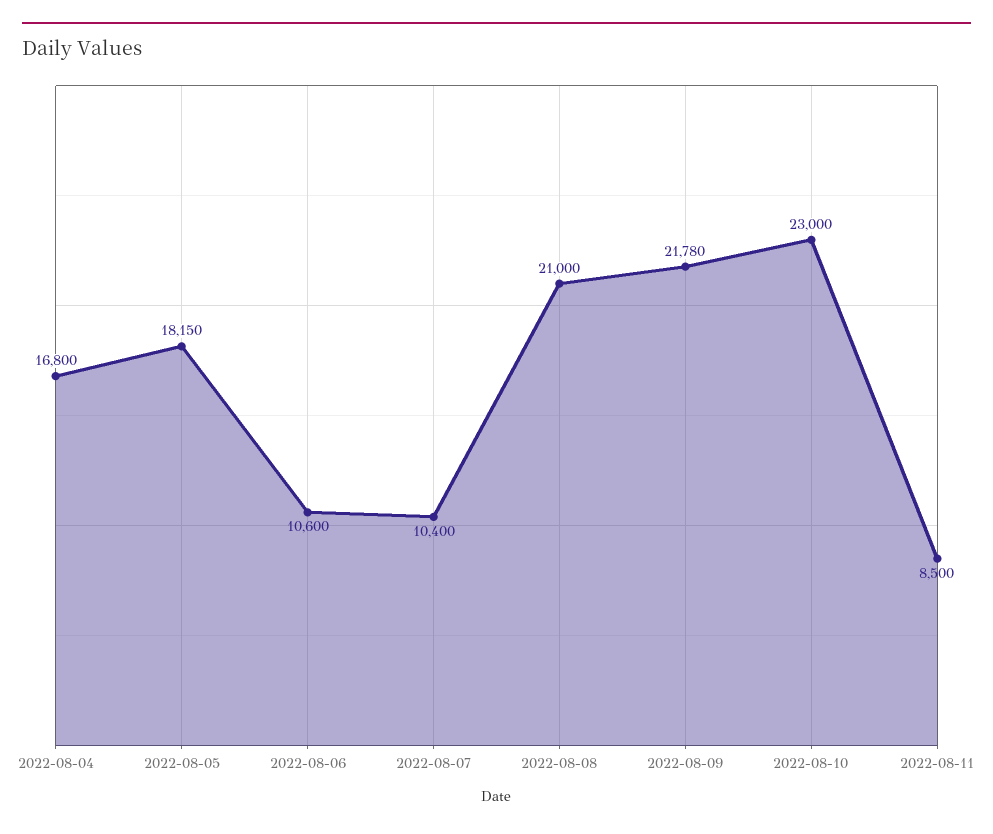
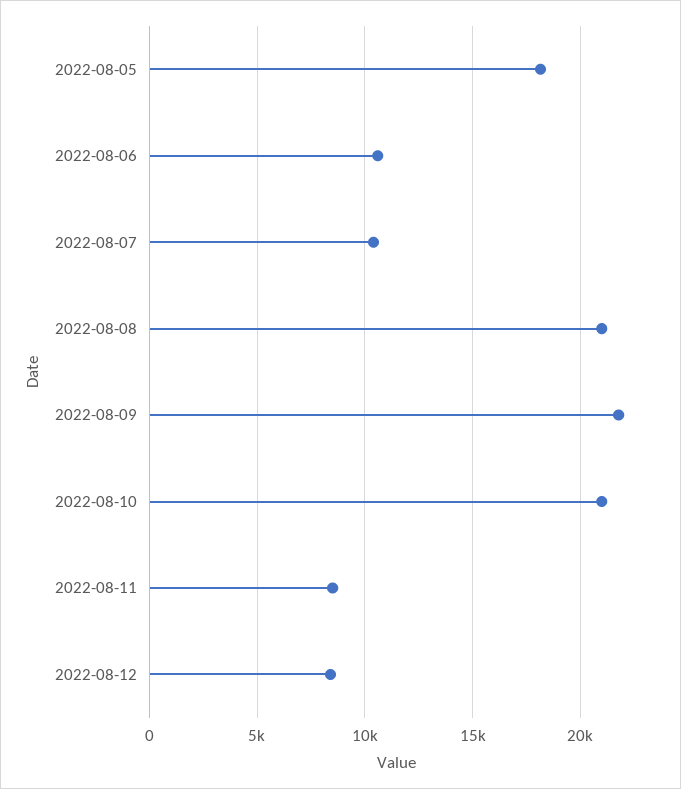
2022-08-04: 16800 -> none
2022-08-10: 23000 -> 21000
2022-08-12: none -> 8500

